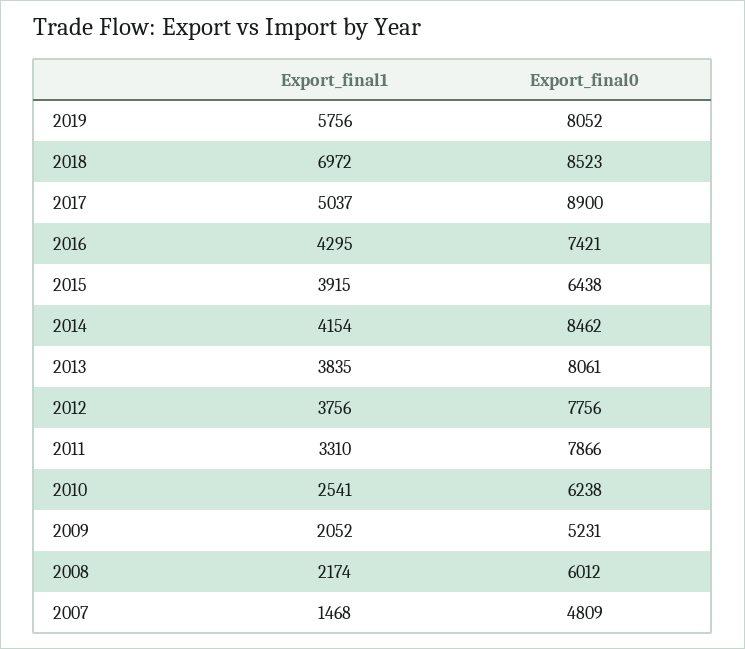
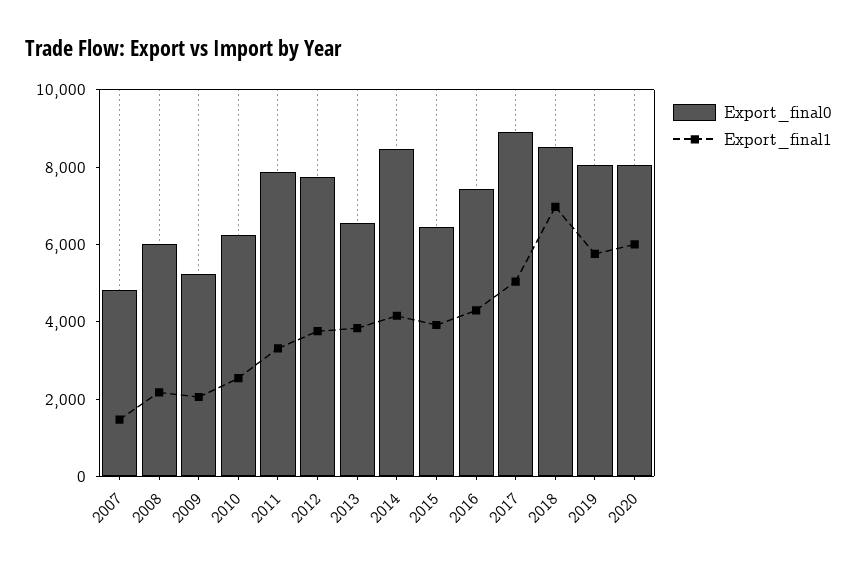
Export_final0, 2013: 8061 -> 6500
Export_final0, 2020: none -> 8000
Export_final1, 2020: none -> 6000

